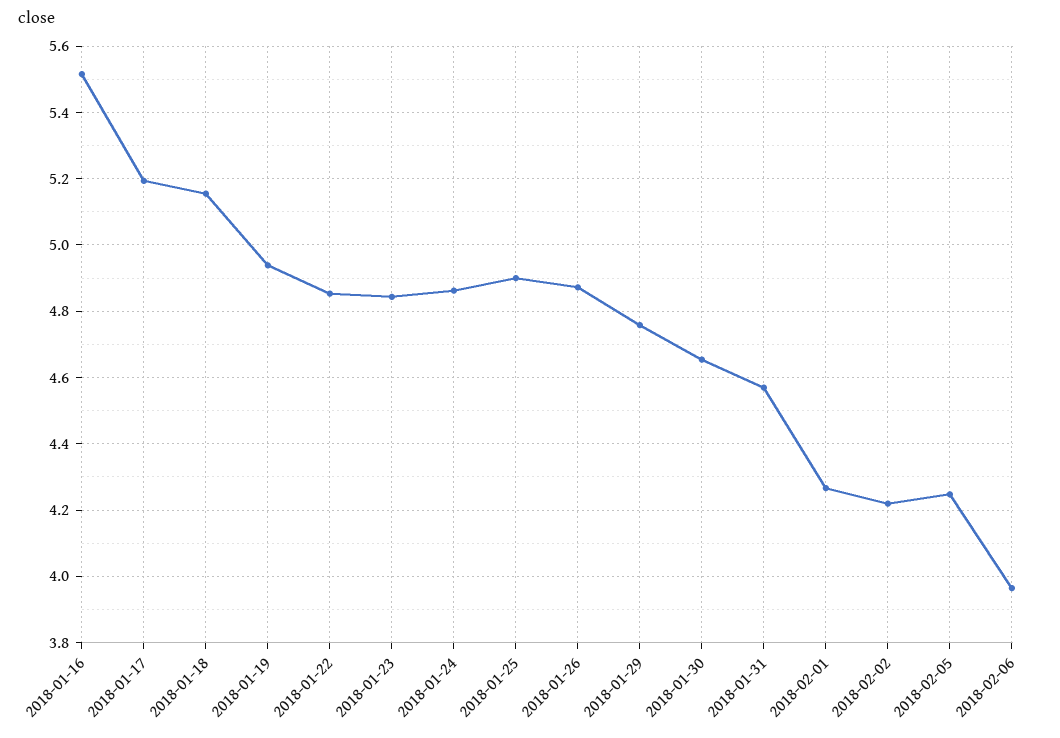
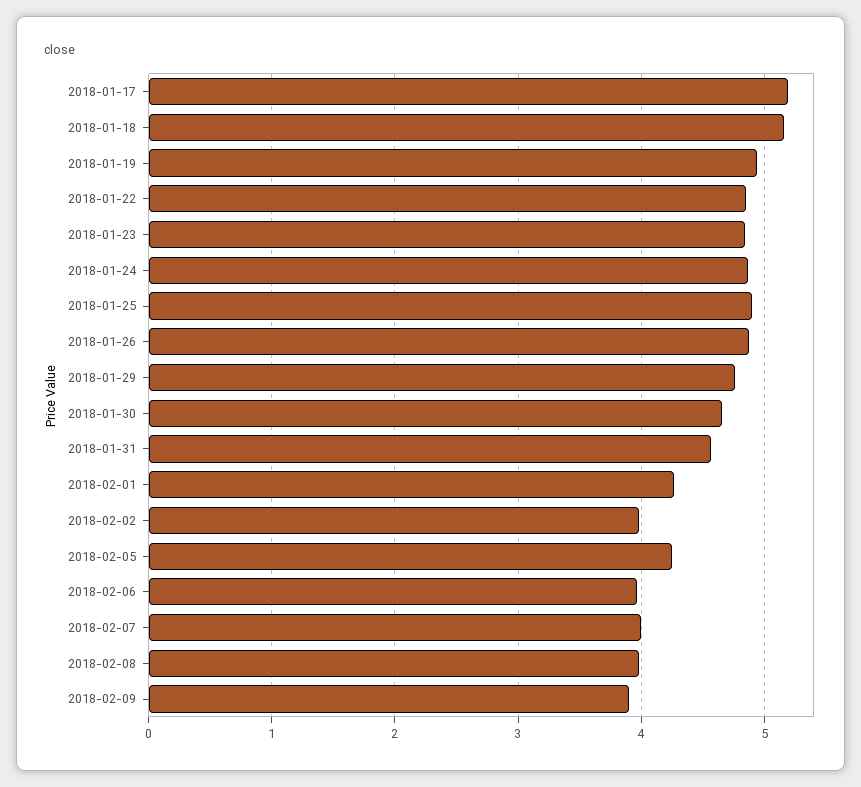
2018-01-16: 5.52 -> none
2018-02-02: 4.22 -> 4
2018-02-07: none -> 4
2018-02-08: none -> 4
2018-02-09: none -> 3.9

